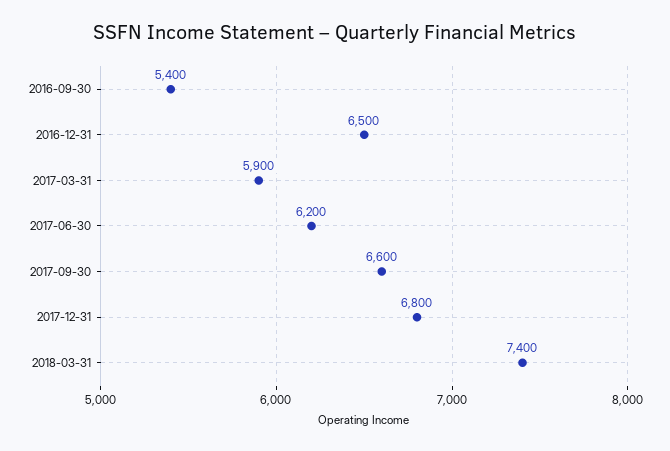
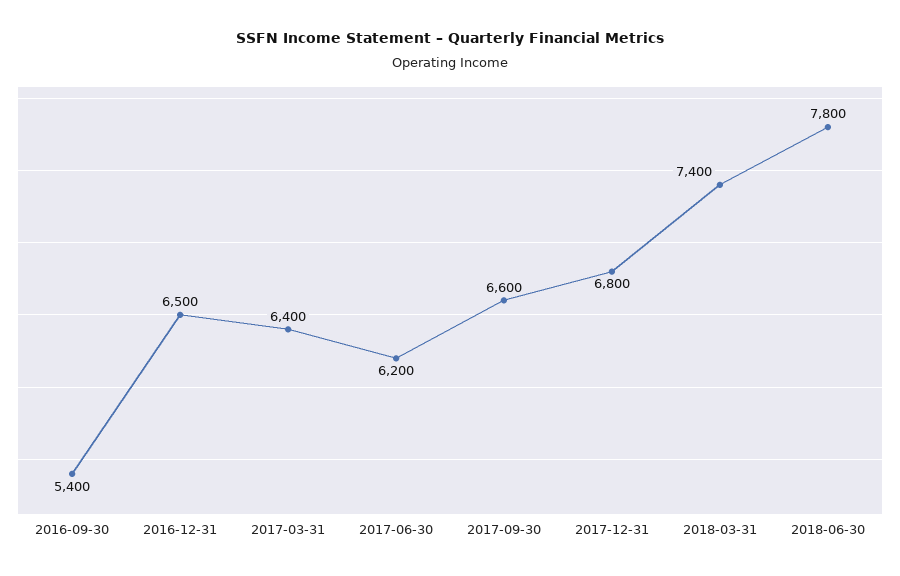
2017-03-31: 5900 -> 6400
2018-06-30: none -> 7800

